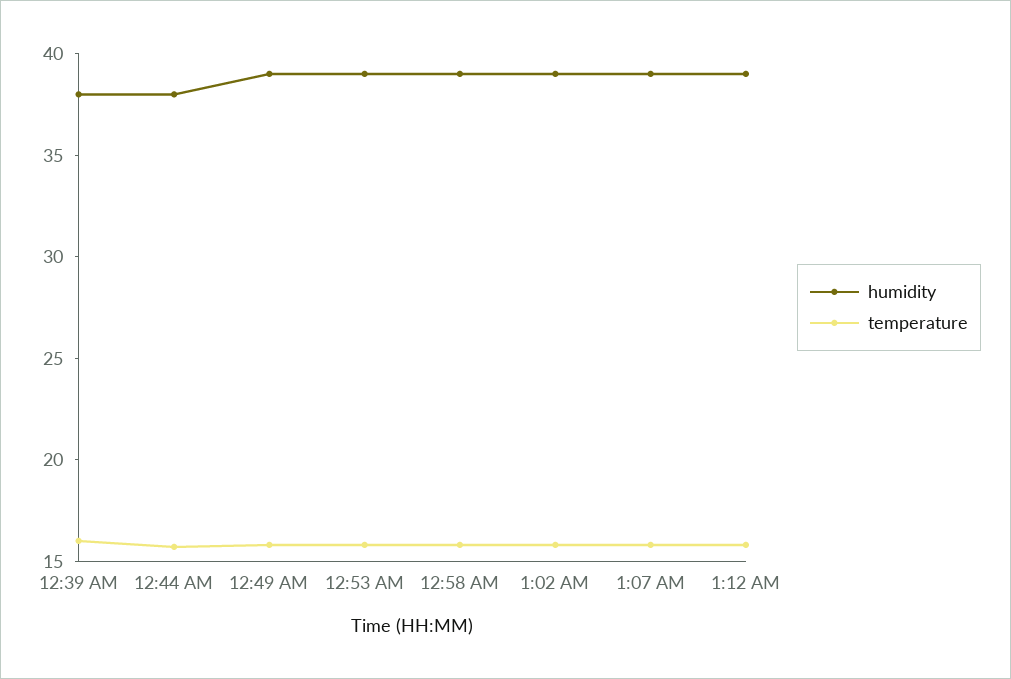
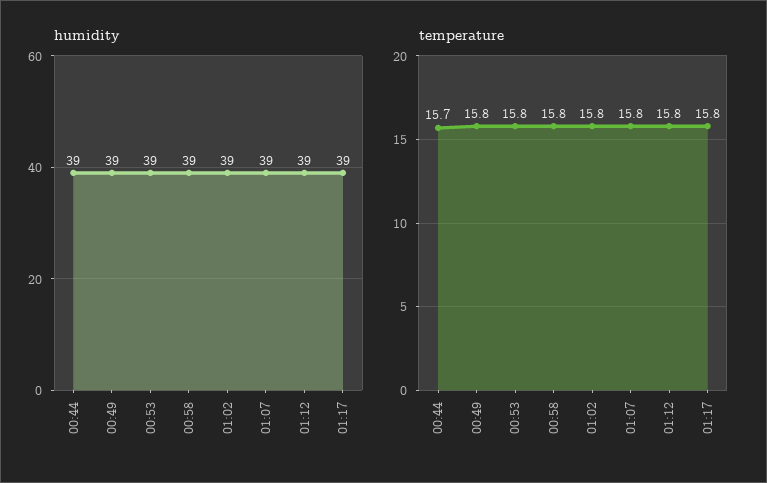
humidity, 12:39 AM: 38 -> none
temperature, 12:39 AM: 16 -> none
humidity, 12:44 AM: 38 -> 39
humidity, 01:17: none -> 39
temperature, 01:17: none -> 15.8

